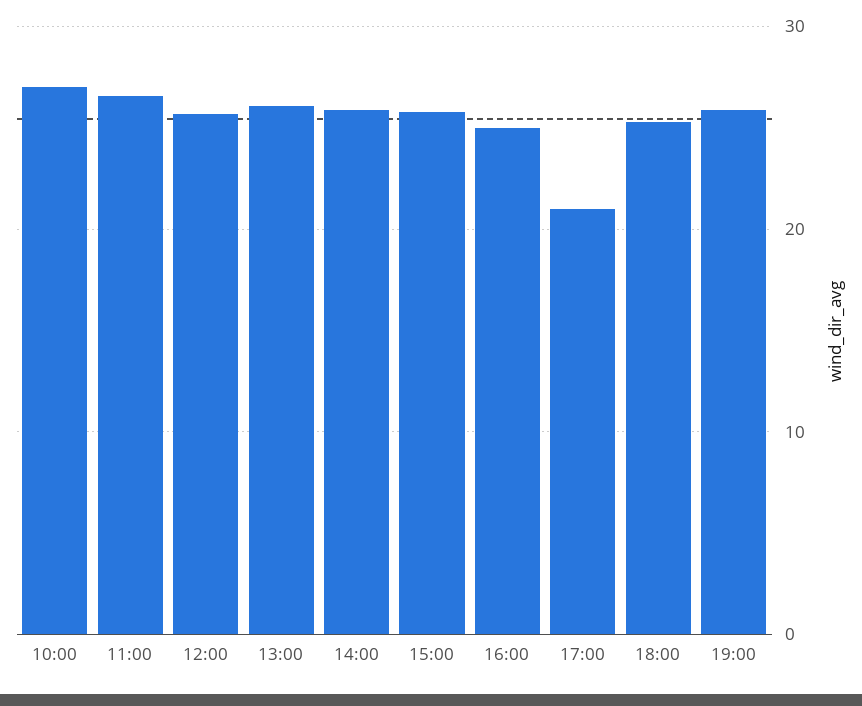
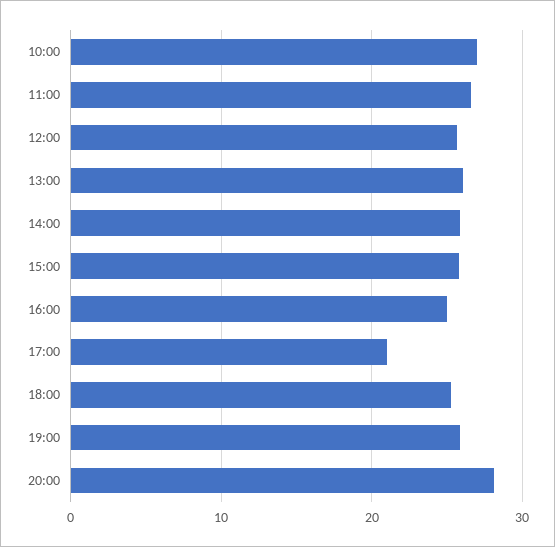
20:00: none -> 28

